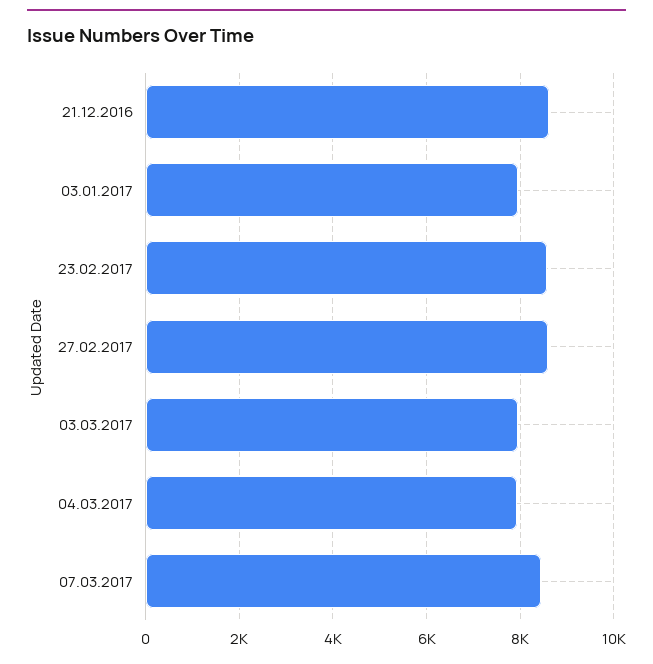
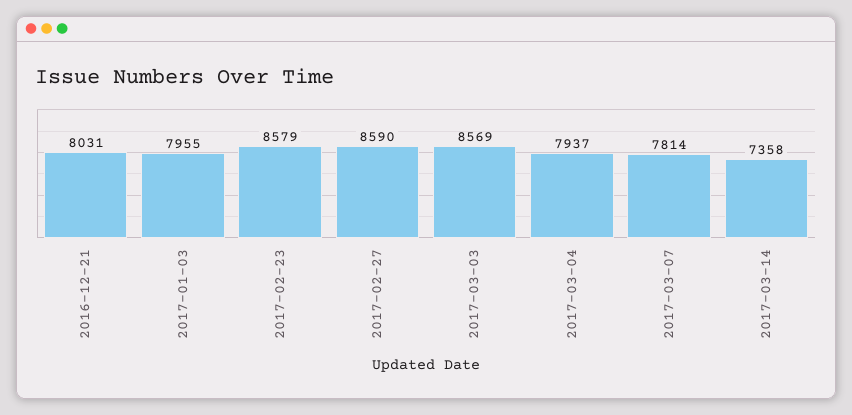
21.12.2016: 8600 -> 8031
03.03.2017: 8000 -> 8569
07.03.2017: 8400 -> 7814
2017-03-14: none -> 7358

